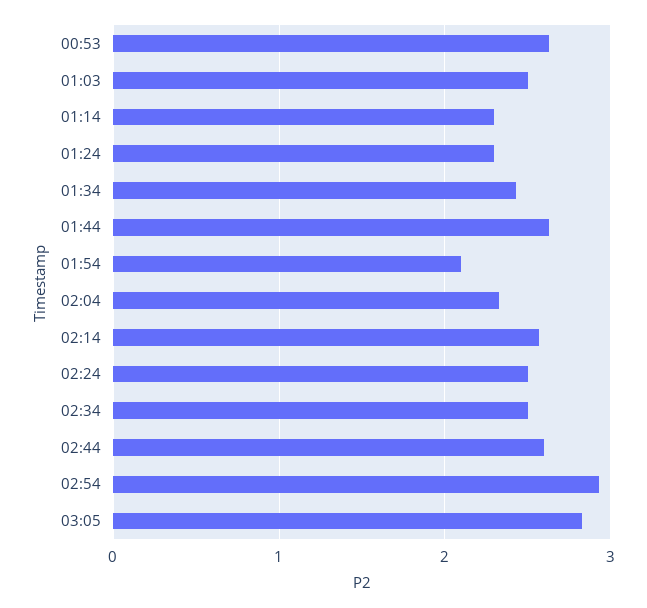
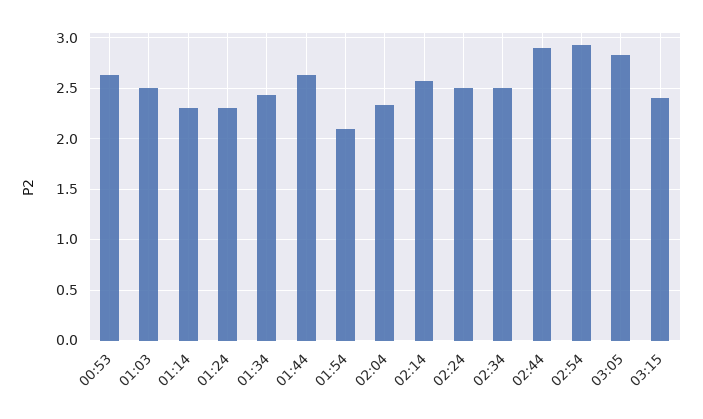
02:44: 2.6 -> 2.9
03:15: none -> 2.4

